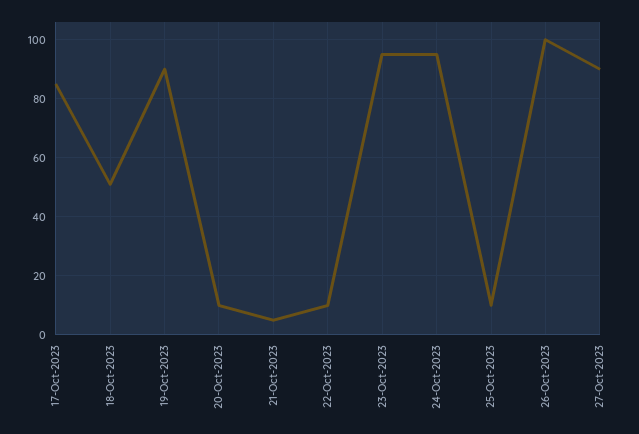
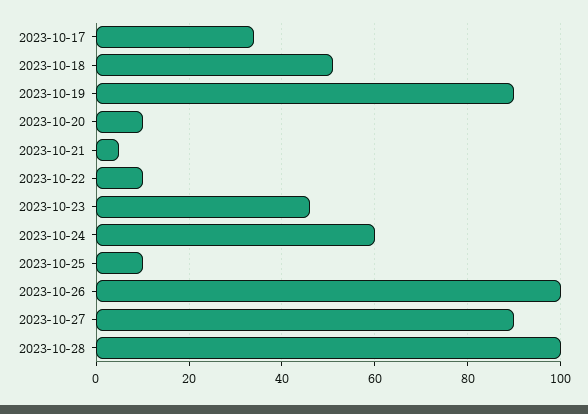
17-Oct-2023: 85 -> 35
23-Oct-2023: 95 -> 45
24-Oct-2023: 95 -> 60
2023-10-28: none -> 100

